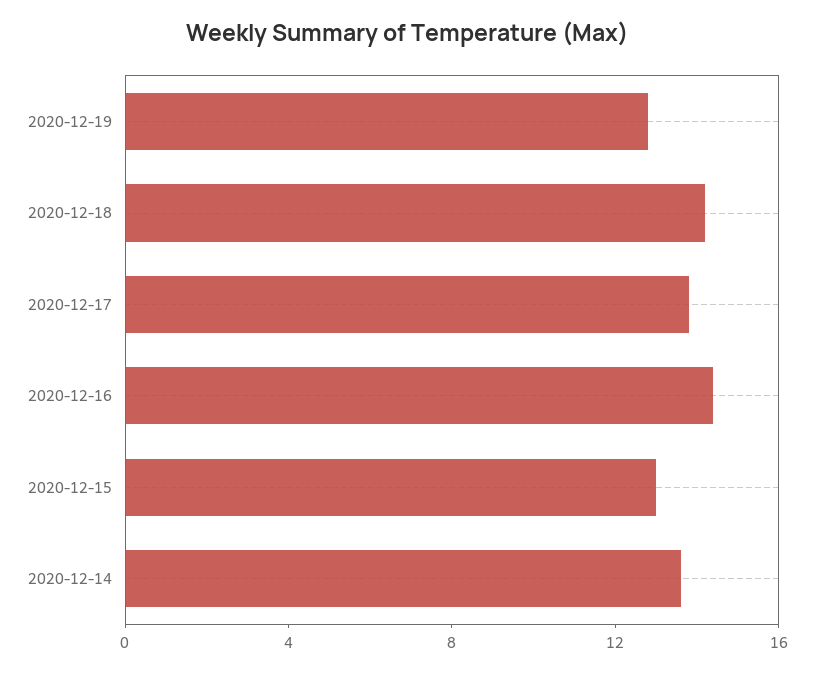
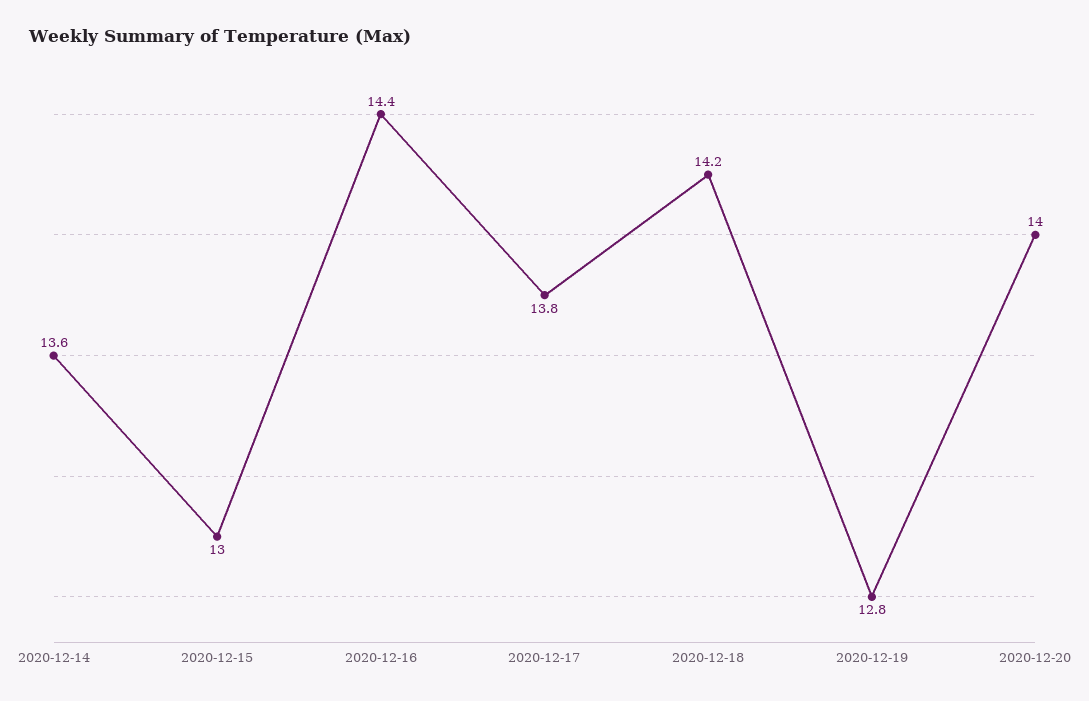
2020-12-20: none -> 14

